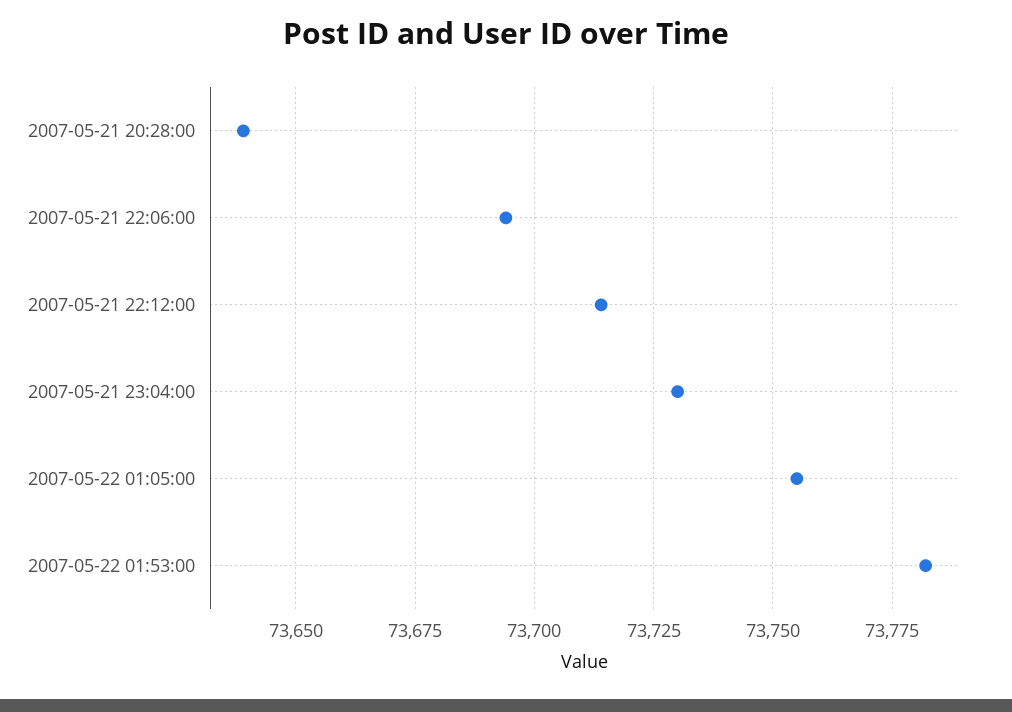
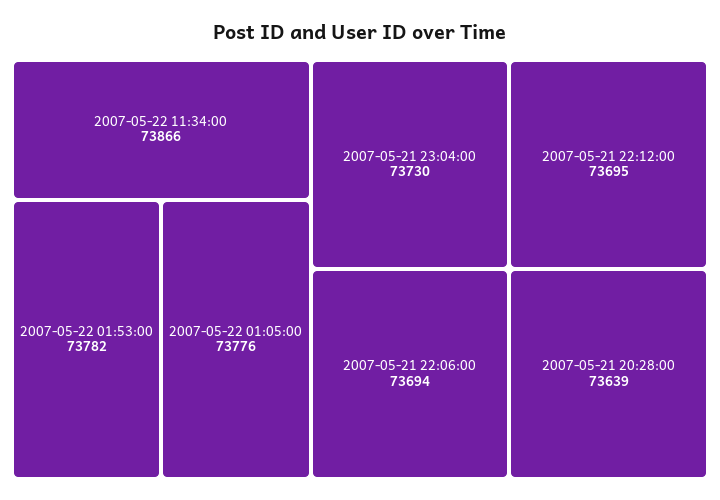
2007-05-21 22:12:00: 73715 -> 73695
2007-05-22 01:05:00: 73755 -> 73776
2007-05-22 11:34:00: none -> 73866

